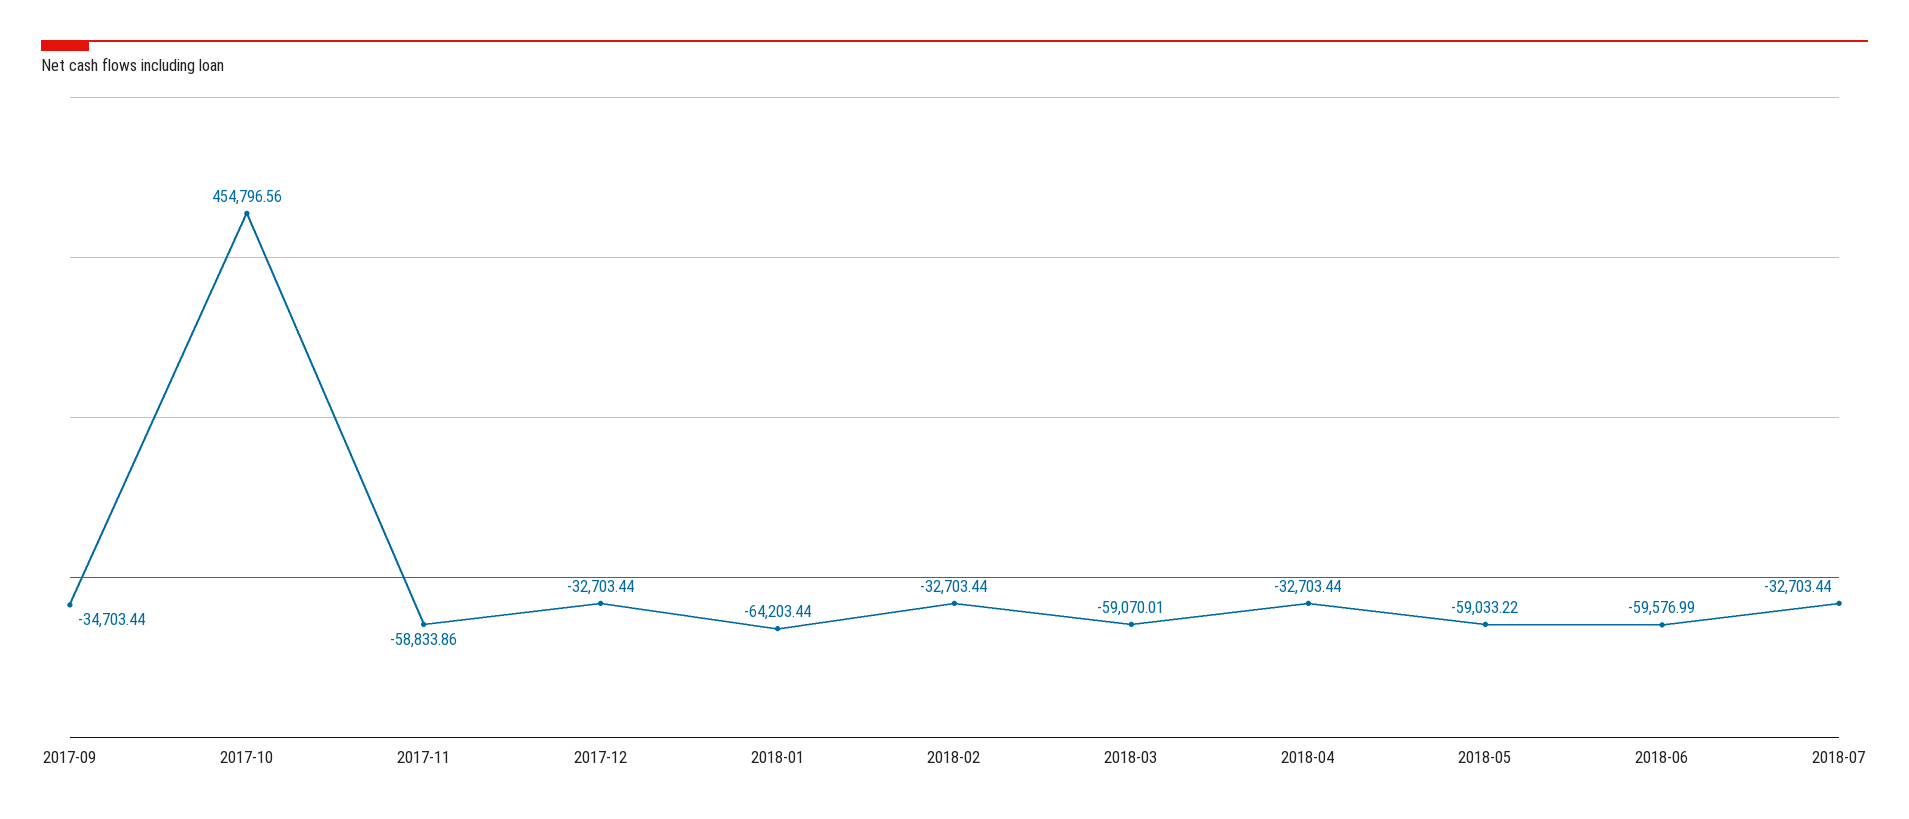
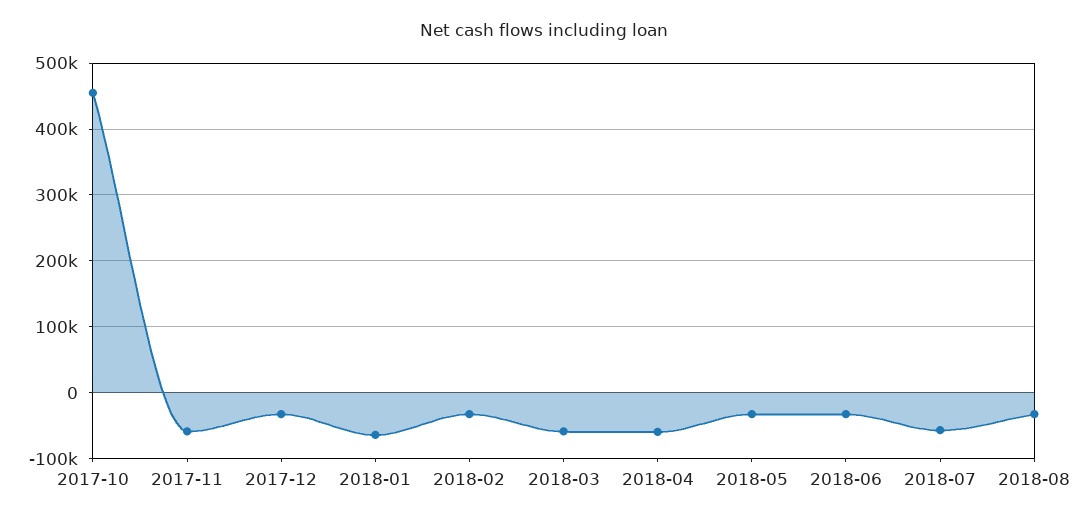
2017-09: -34703.44 -> none
2018-04: -32703.44 -> -60000
2018-05: -59033.22 -> -30000
2018-06: -59576.99 -> -30000
2018-07: -32703.44 -> -60000
2018-08: none -> -30000

